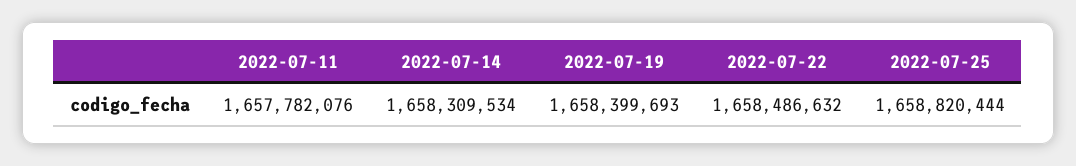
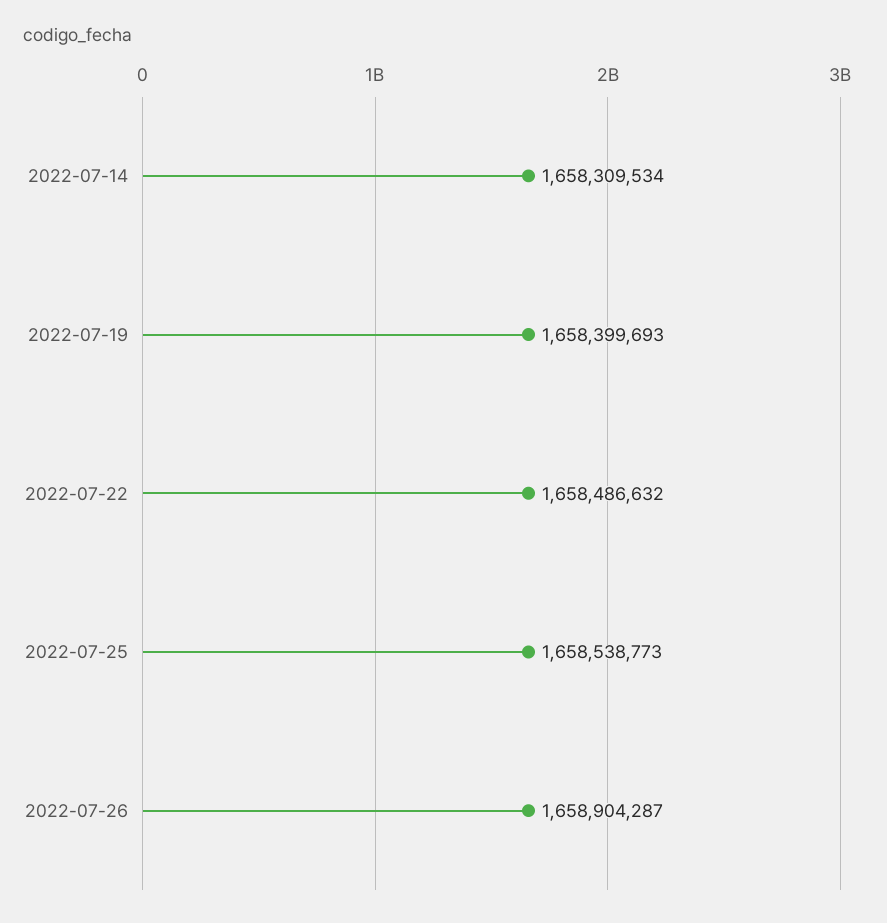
2022-07-11: 1657782076 -> none
2022-07-25: 1658820444 -> 1658538773
2022-07-26: none -> 1658904287

